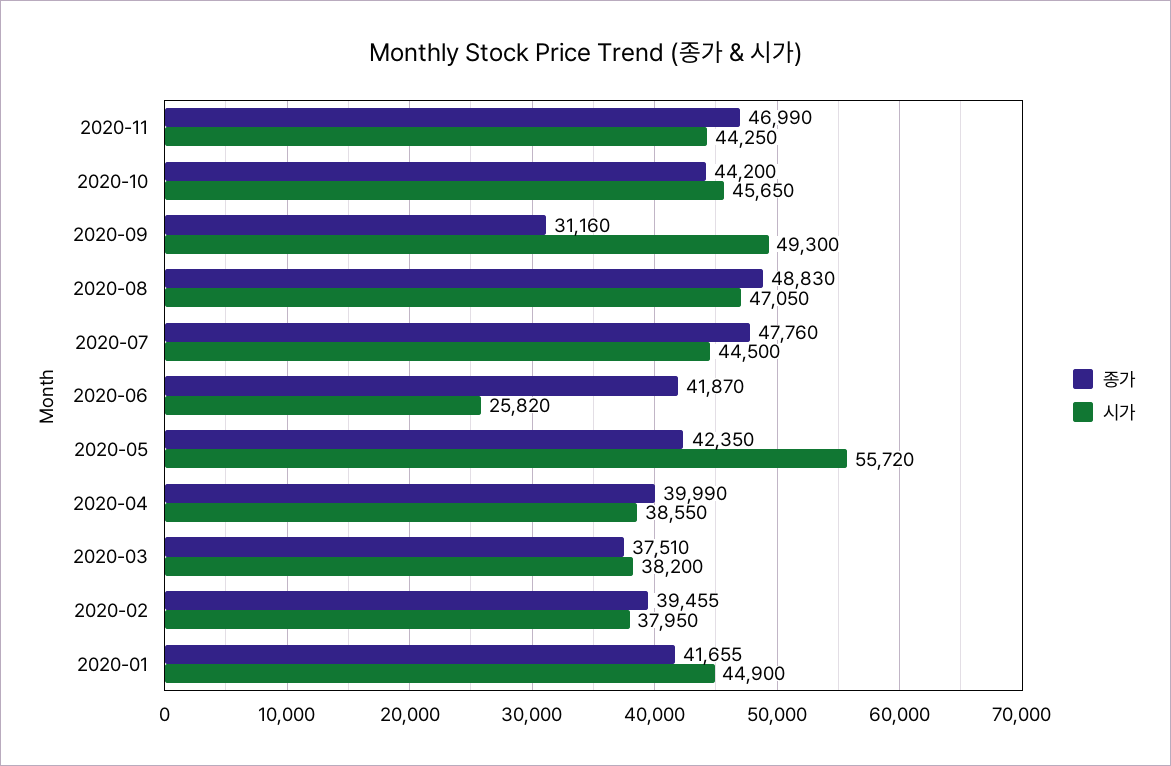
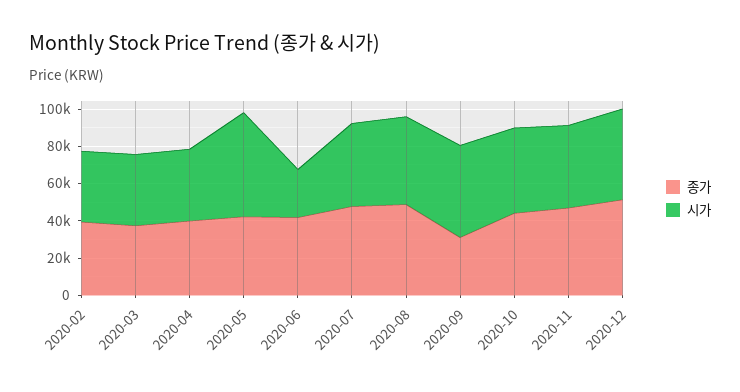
종가, 2020-01: 41655 -> none
시가, 2020-01: 44900 -> none
종가, 2020-12: none -> 50000
시가, 2020-12: none -> 50000

